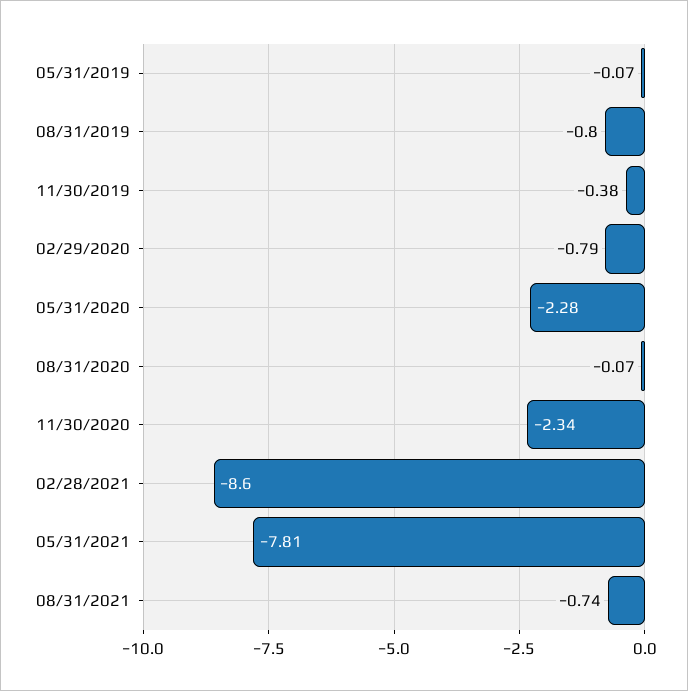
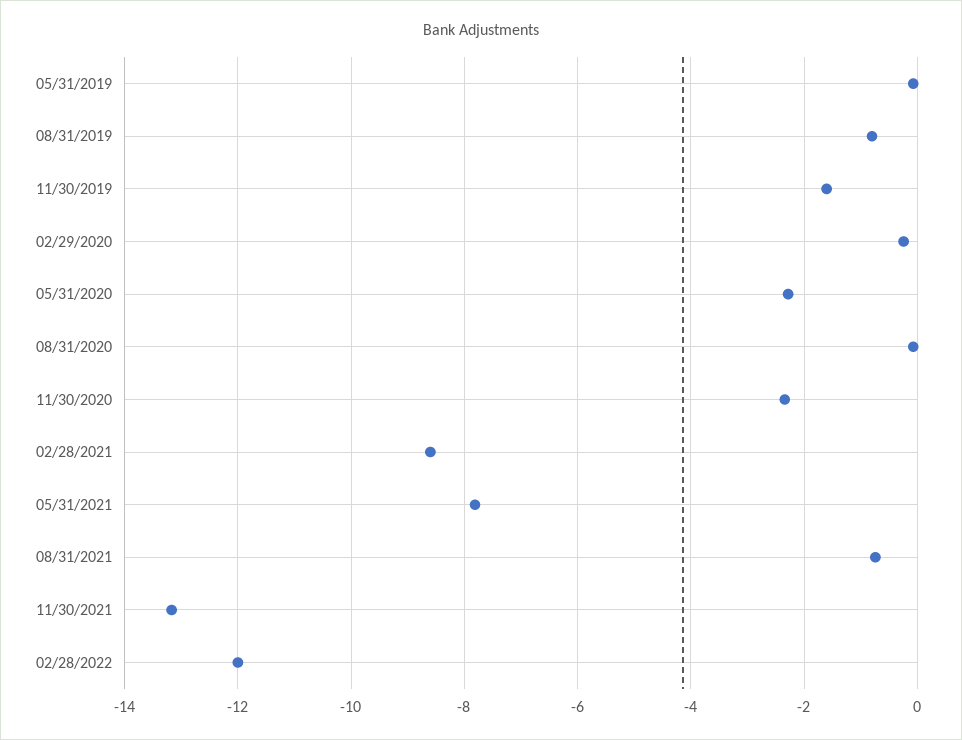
11/30/2019: -0.38 -> -1.6
02/29/2020: -0.79 -> -0.2
11/30/2021: none -> -13.2
02/28/2022: none -> -12

